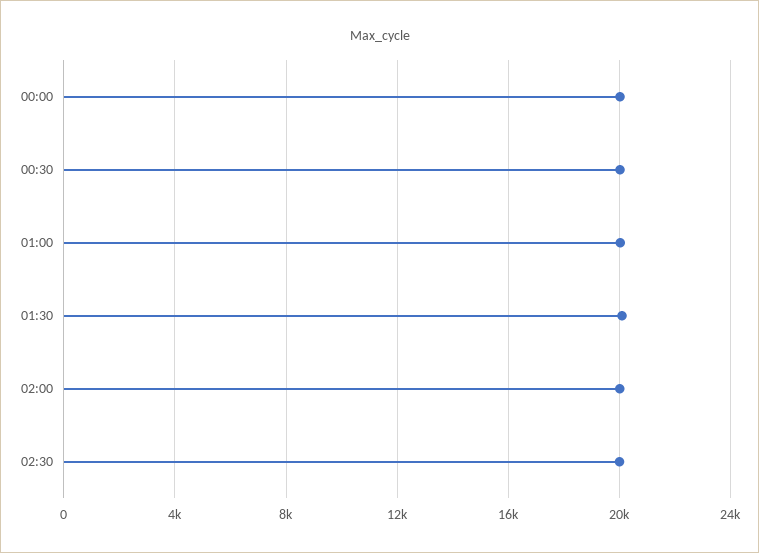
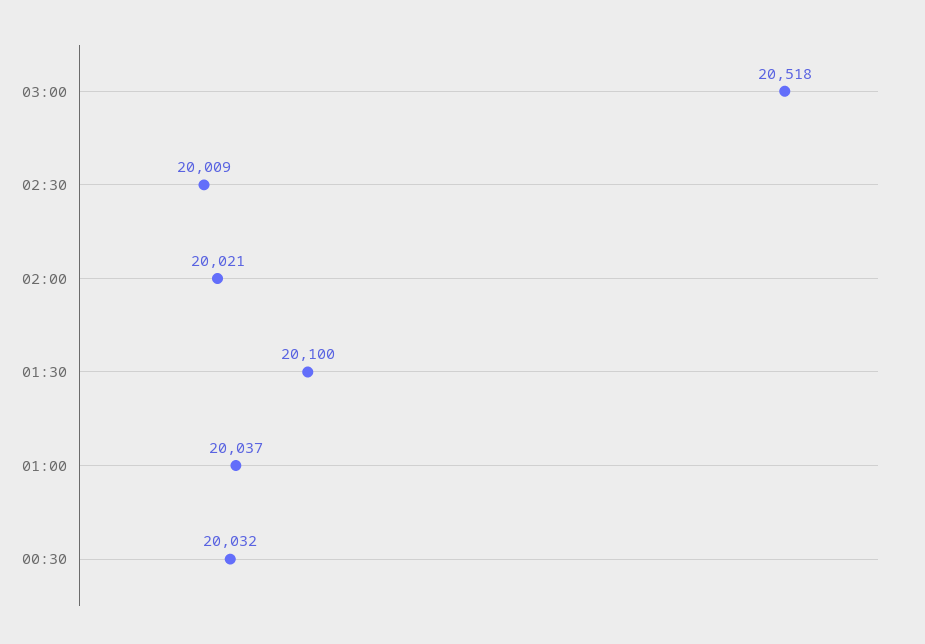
00:00: 20000 -> none
03:00: none -> 20518

